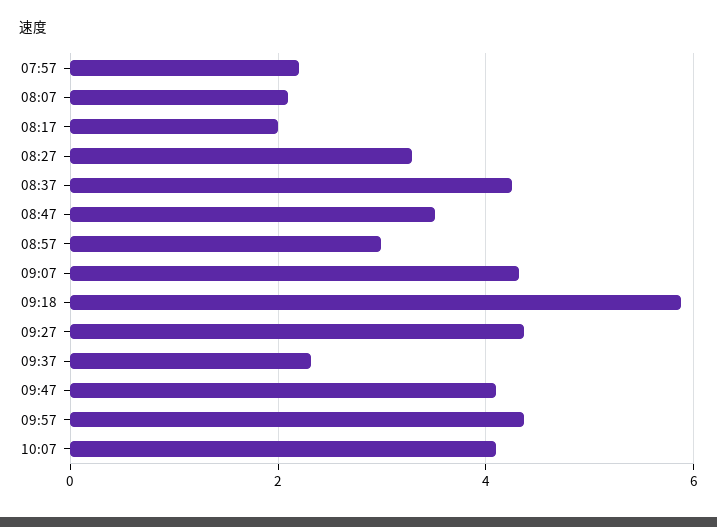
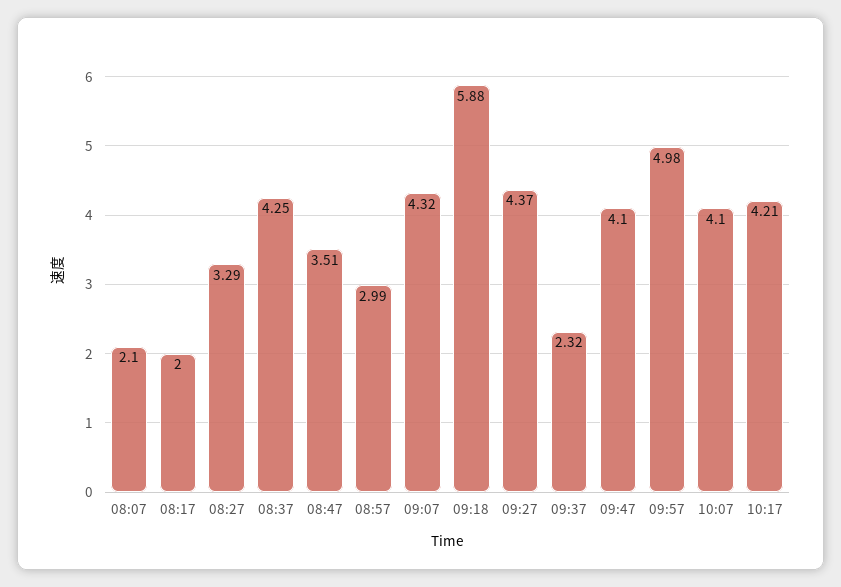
07:57: 2.2 -> none
09:57: 4.4 -> 4.98
10:17: none -> 4.21

